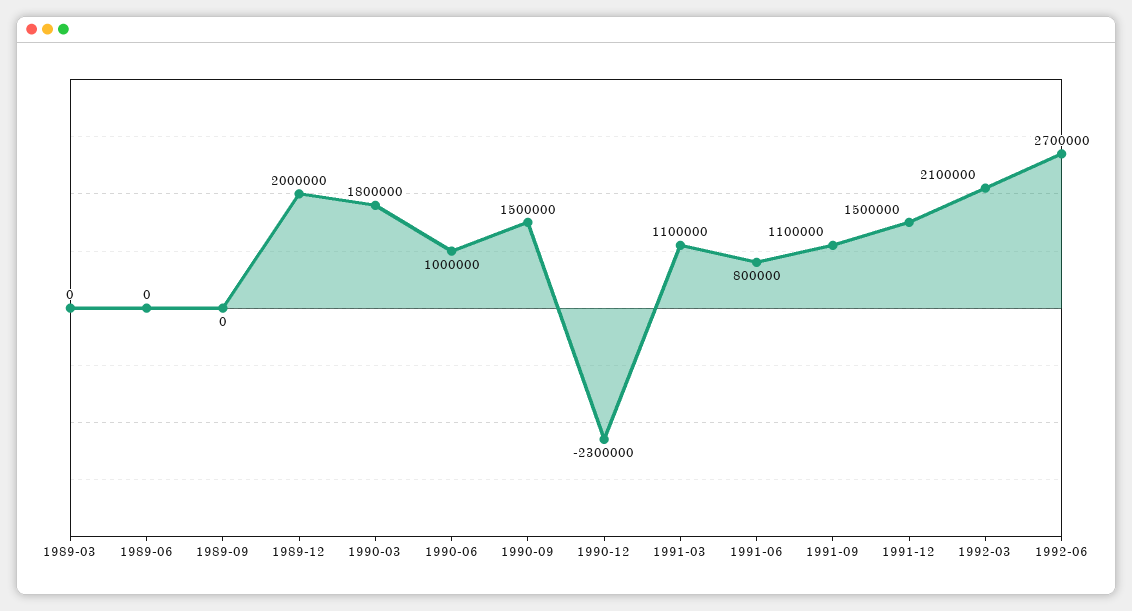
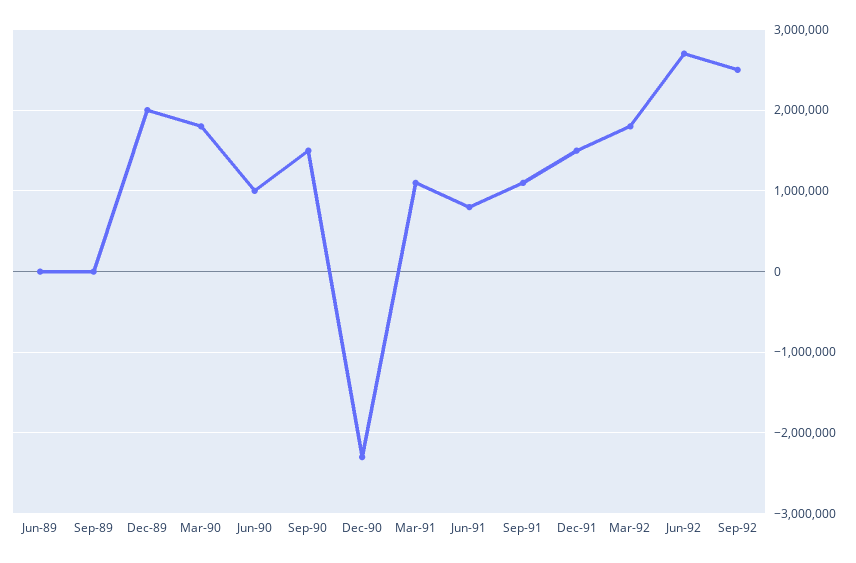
1989-03: 0 -> none
1992-03: 2100000 -> 1800000
Sep-92: none -> 2500000

